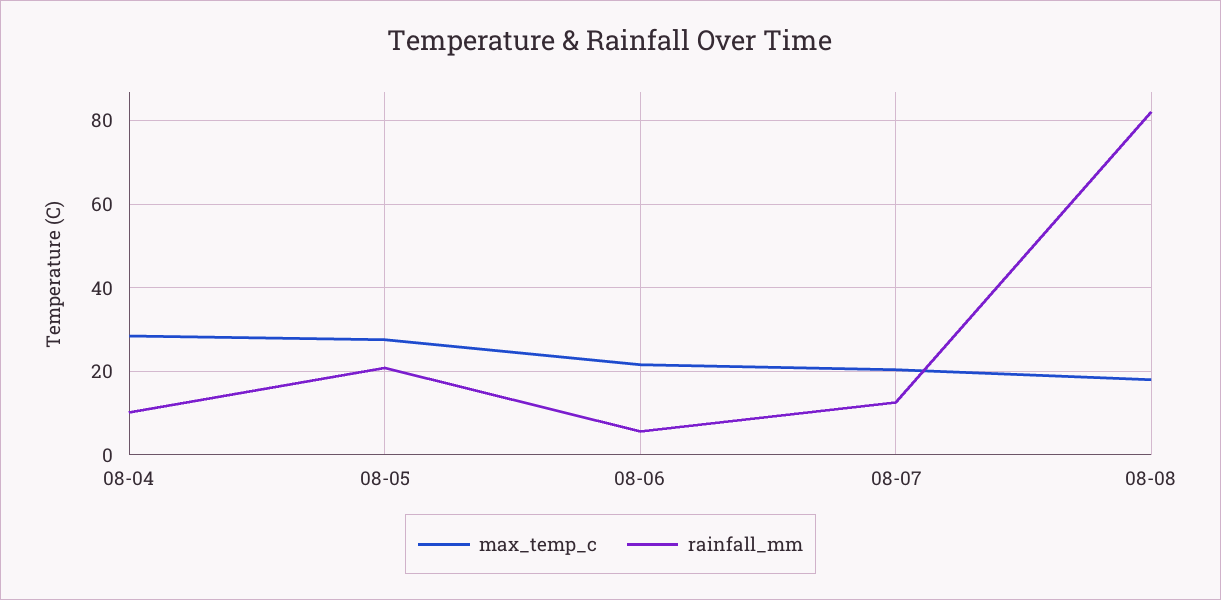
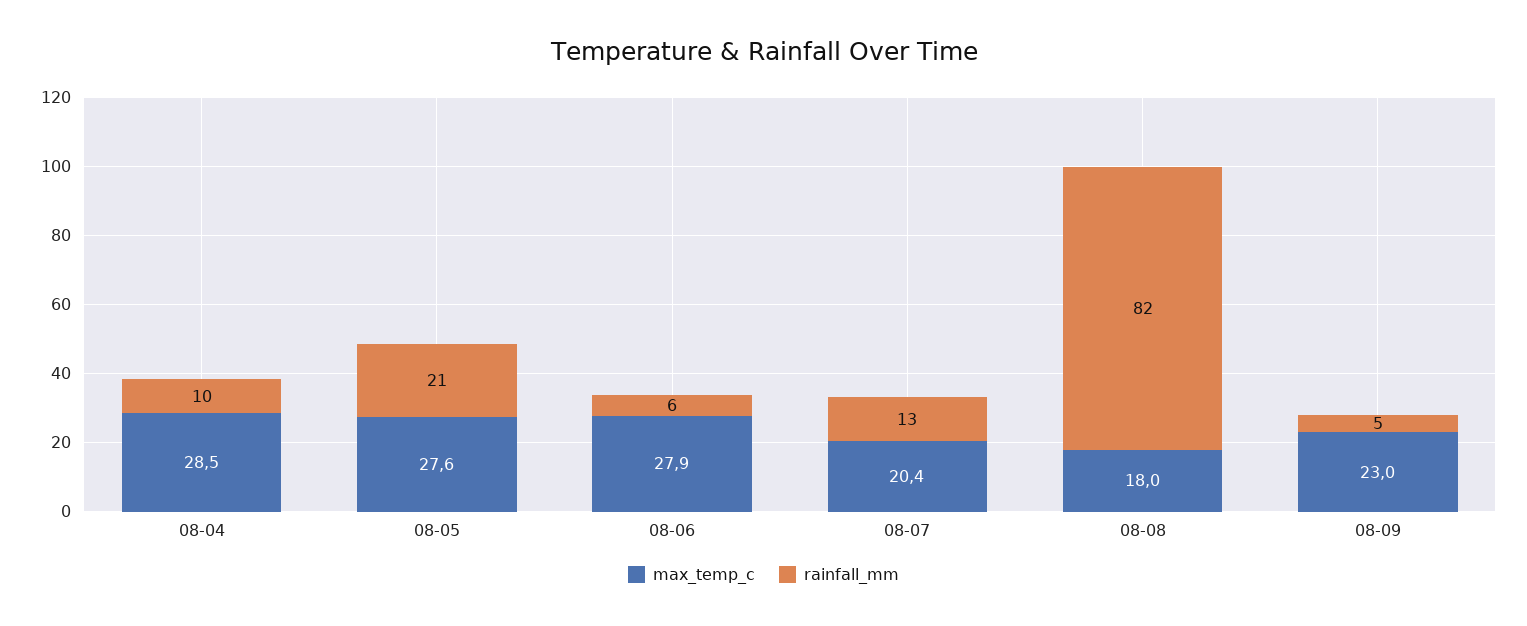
max_temp_c, 08-06: 22 -> 27.9
max_temp_c, 08-09: none -> 23
rainfall_mm, 08-09: none -> 5

